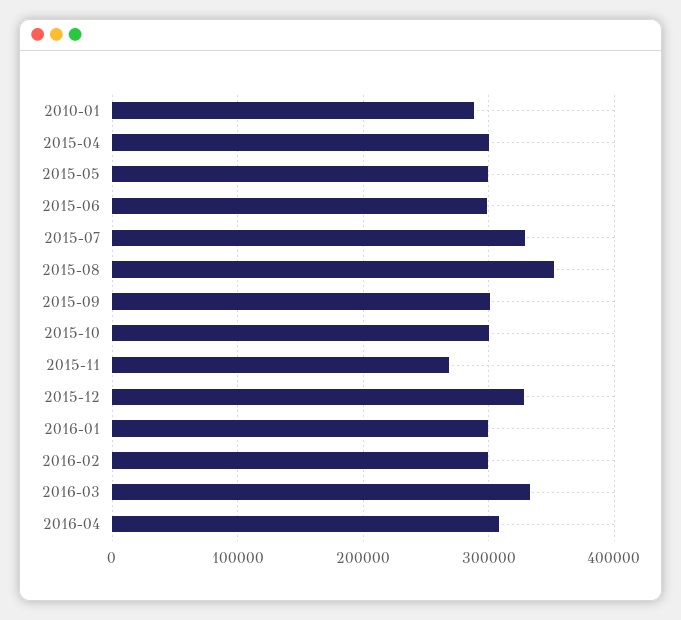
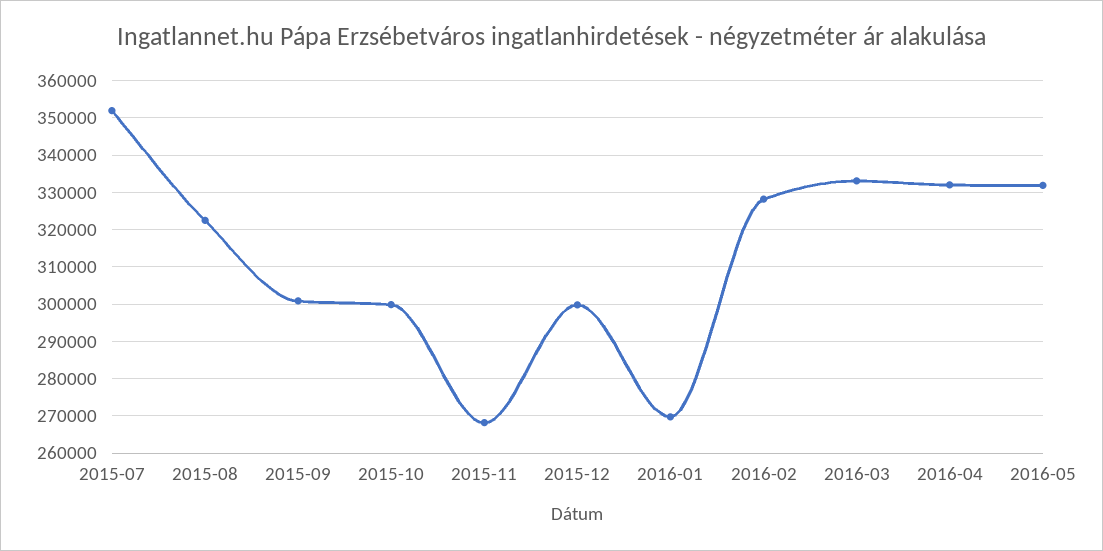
2010-01: 290000 -> none
2015-04: 300000 -> none
2015-05: 300000 -> none
2015-06: 300000 -> none
2015-07: 330000 -> 352000
2015-08: 350000 -> 322000
2015-12: 330000 -> 300000
2016-01: 300000 -> 270000
2016-02: 300000 -> 328000
2016-04: 310000 -> 332000
2016-05: none -> 332000

